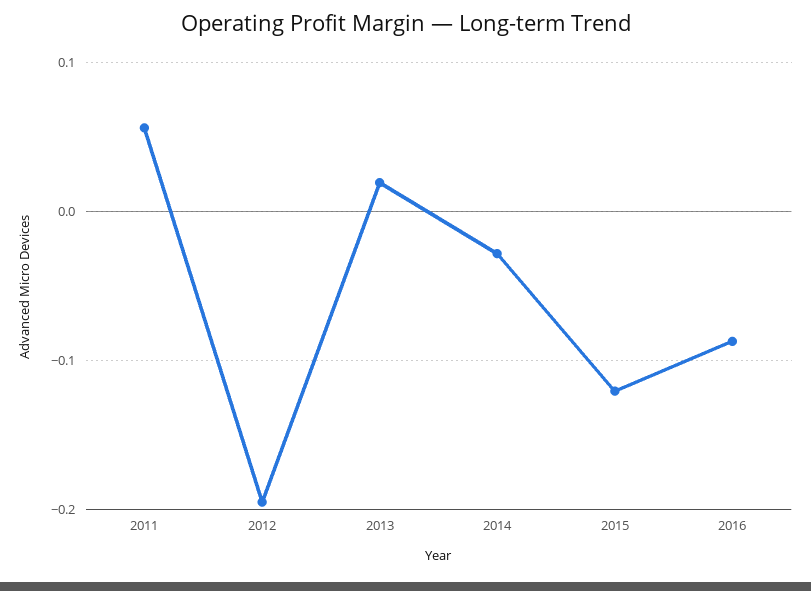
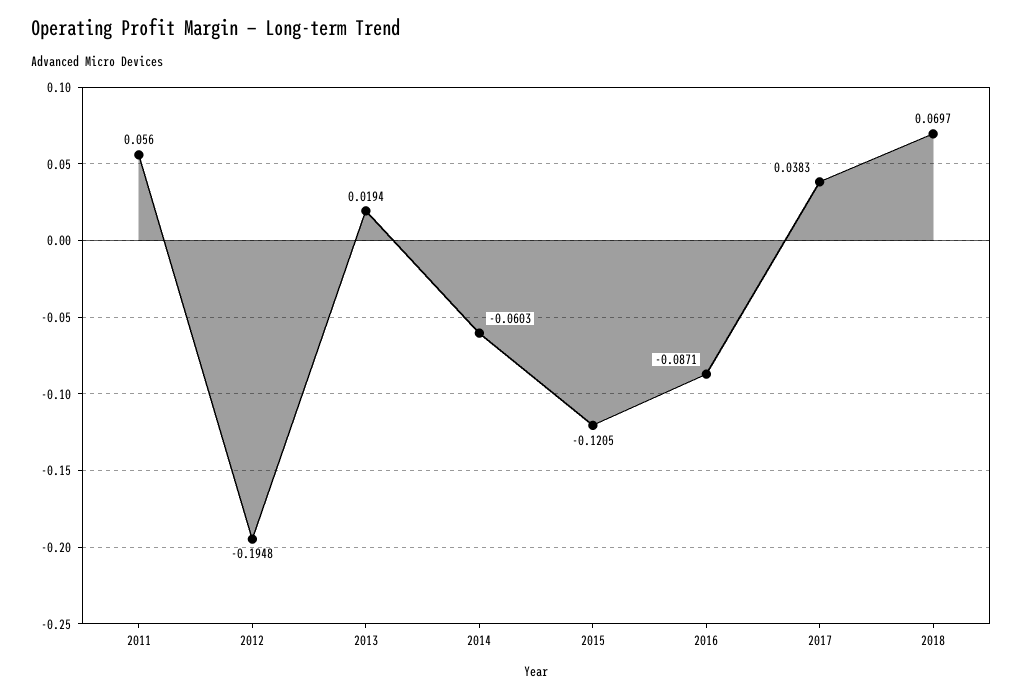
2014: -0.03 -> -0.0603
2017: none -> 0.0383
2018: none -> 0.0697

